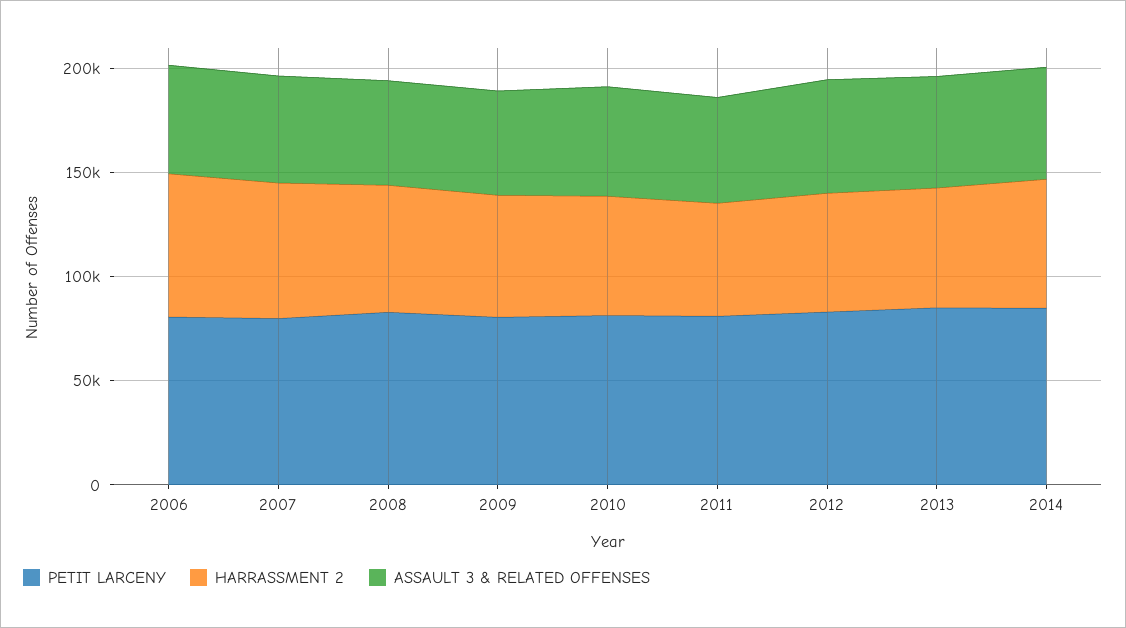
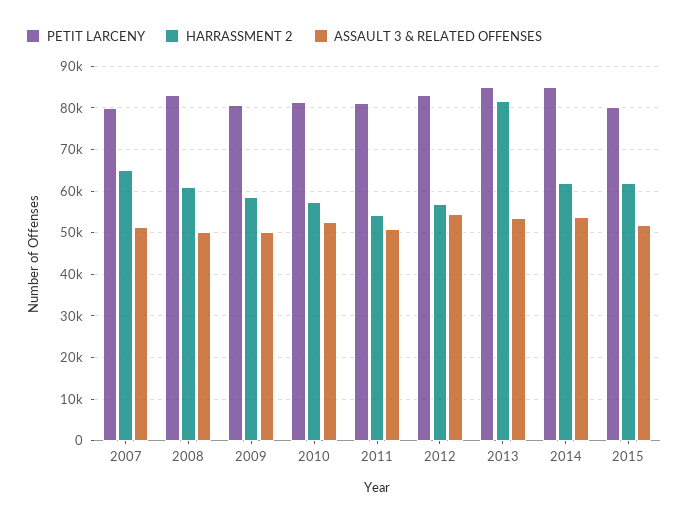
PETIT LARCENY, 2006: 80000 -> none
HARRASSMENT 2, 2006: 70000 -> none
ASSAULT 3 & RELATED OFFENSES, 2006: 50000 -> none
HARRASSMENT 2, 2013: 60000 -> 82000
PETIT LARCENY, 2015: none -> 80000
HARRASSMENT 2, 2015: none -> 62000
ASSAULT 3 & RELATED OFFENSES, 2015: none -> 52000

